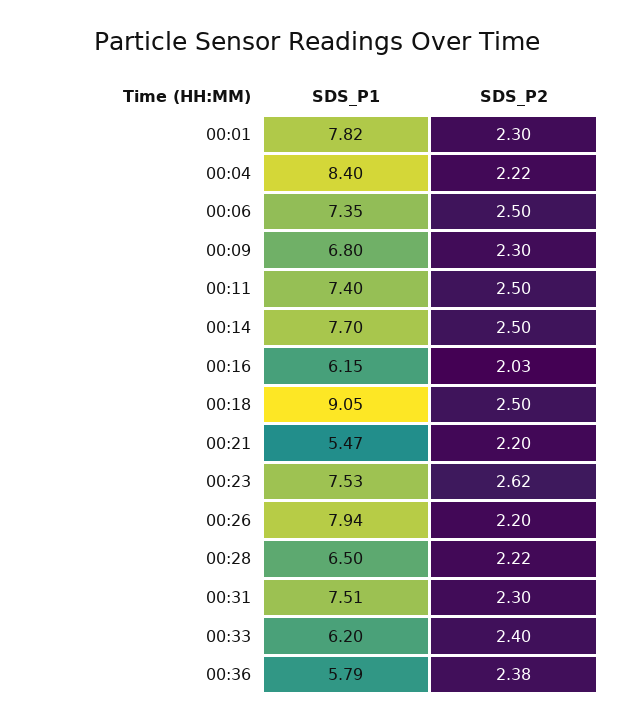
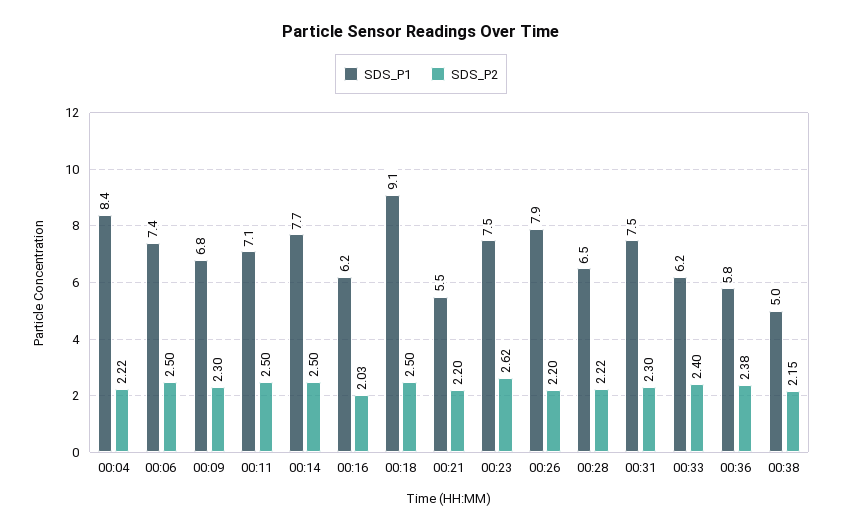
SDS_P1, 00:01: 7.82 -> none
SDS_P2, 00:01: 2.3 -> none
SDS_P1, 00:11: 7.4 -> 7.1
SDS_P1, 00:38: none -> 5
SDS_P2, 00:38: none -> 2.15

